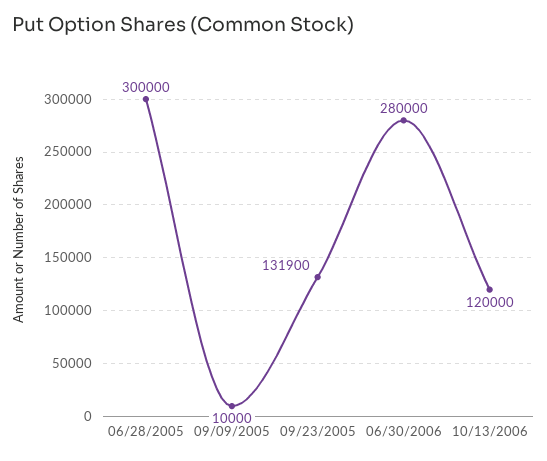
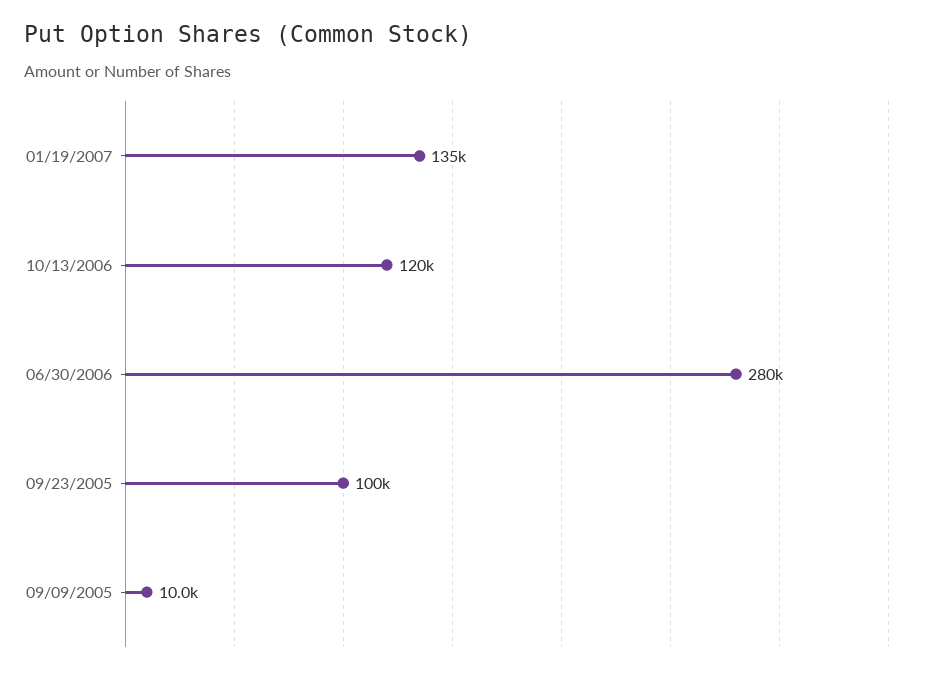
06/28/2005: 300000 -> none
09/23/2005: 131900 -> 100000
01/19/2007: none -> 135000

